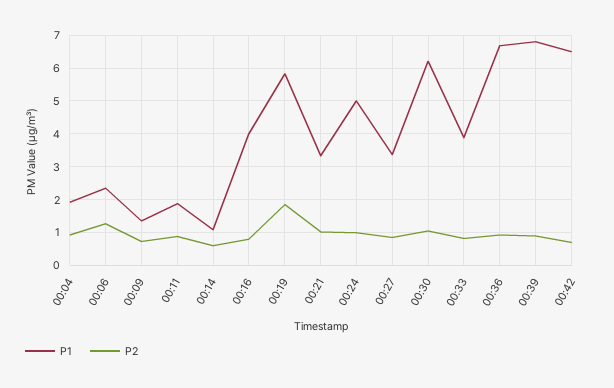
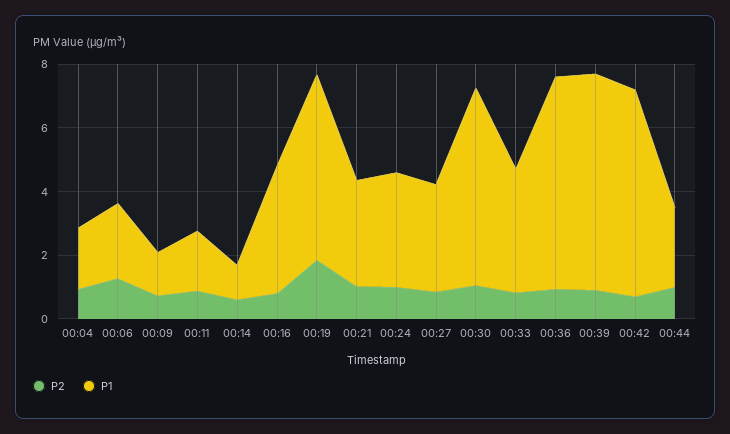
P1, 00:24: 5 -> 3.5
P2, 00:44: none -> 1
P1, 00:44: none -> 2.5

